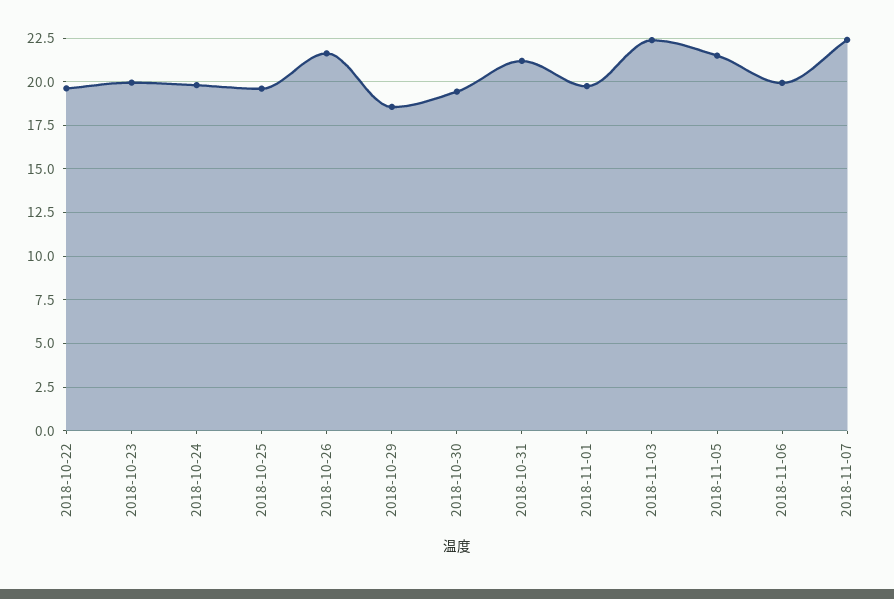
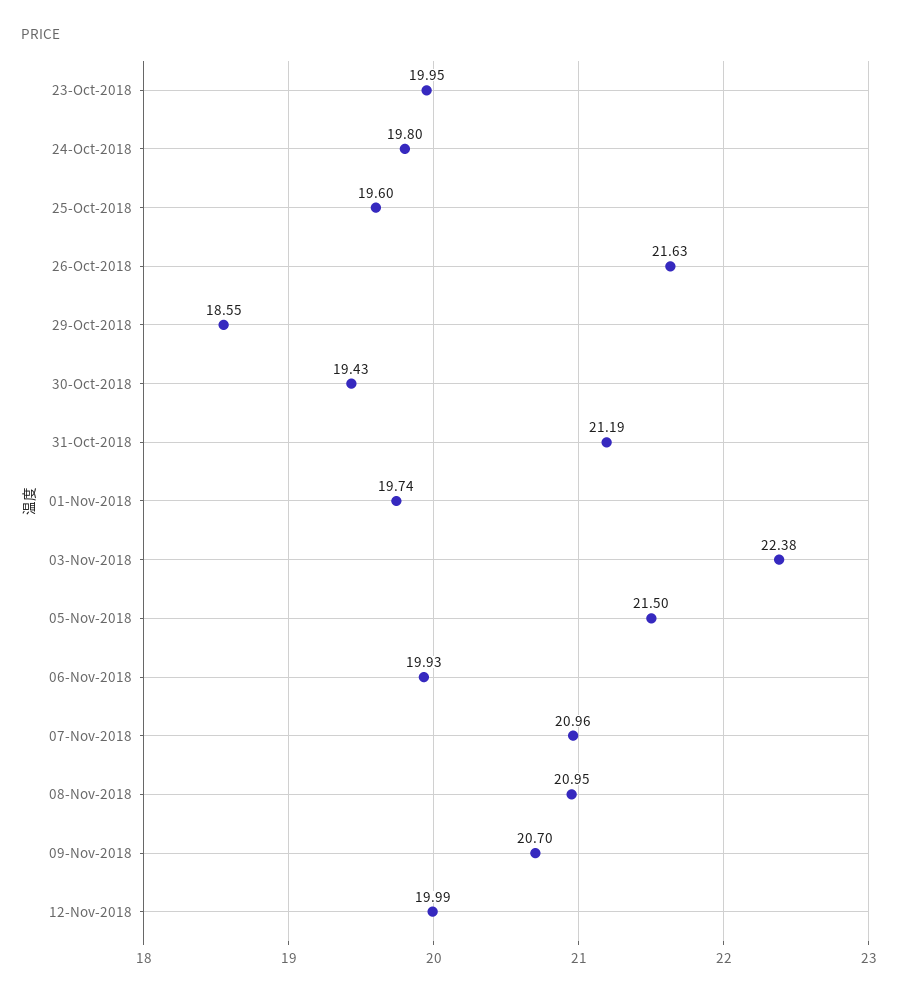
2018-10-22: 19.5 -> none
2018-11-07: 22.5 -> 20.96
08-Nov-2018: none -> 20.95
09-Nov-2018: none -> 20.7
12-Nov-2018: none -> 19.99

